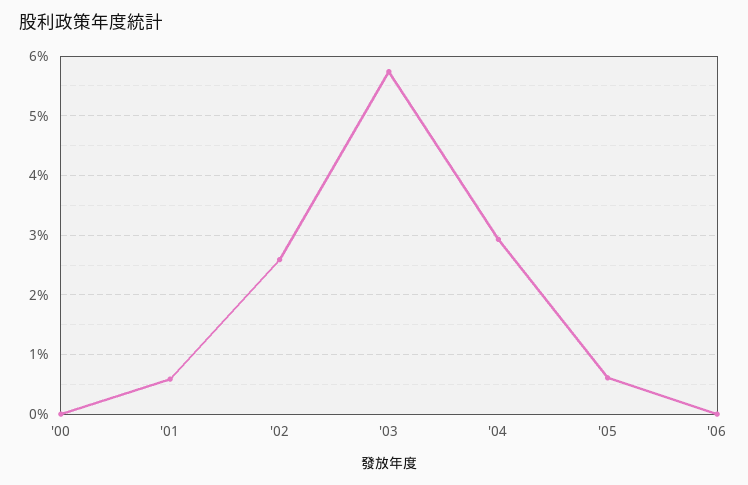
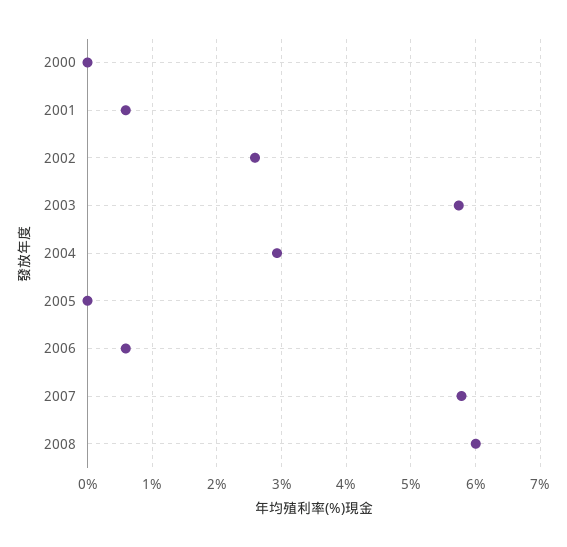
'05: 0.6 -> 0
'06: 0 -> 0.6
2007: none -> 5.8
2008: none -> 6

